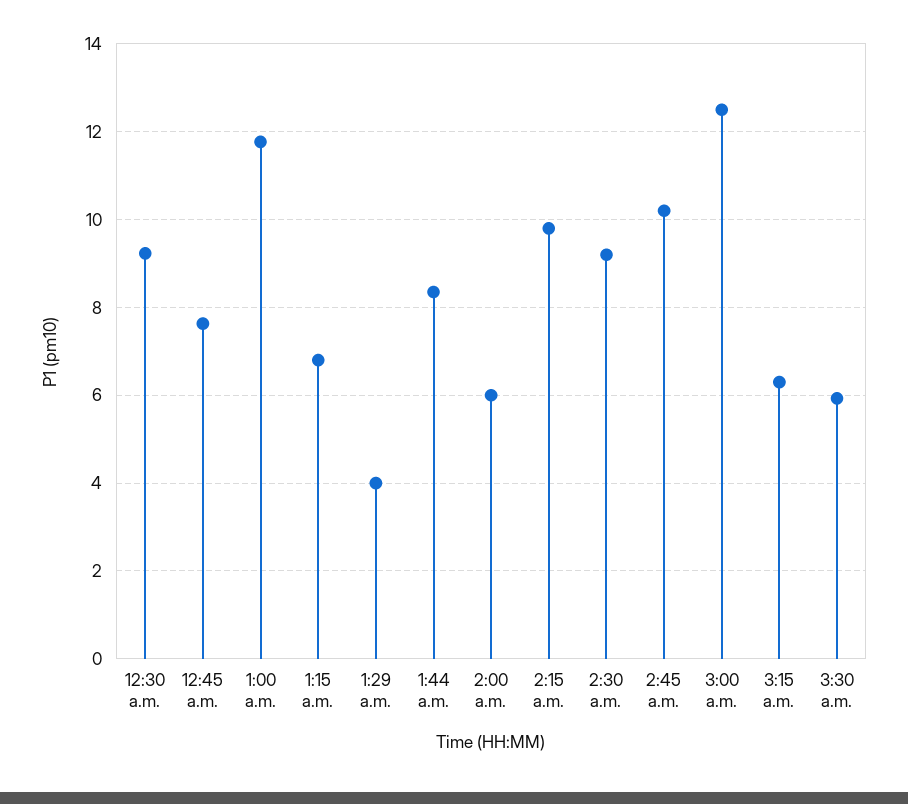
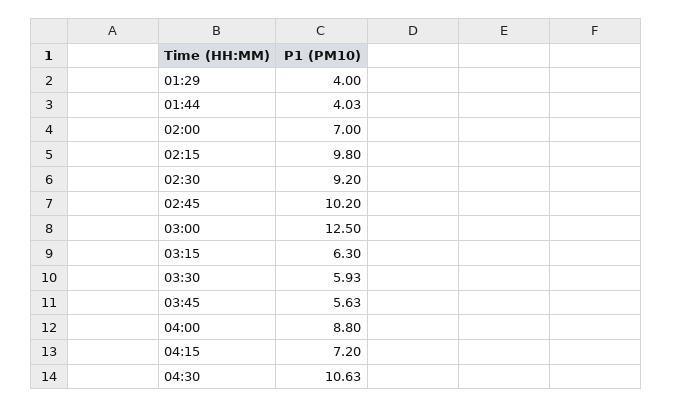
12:30 a.m.: 9.2 -> none
12:45 a.m.: 7.6 -> none
1:00 a.m.: 11.8 -> none
1:15 a.m.: 6.8 -> none
1:44 a.m.: 8.4 -> 4.03
2:00 a.m.: 6 -> 7
03:45: none -> 5.63
04:00: none -> 8.8
04:15: none -> 7.2
04:30: none -> 10.63

